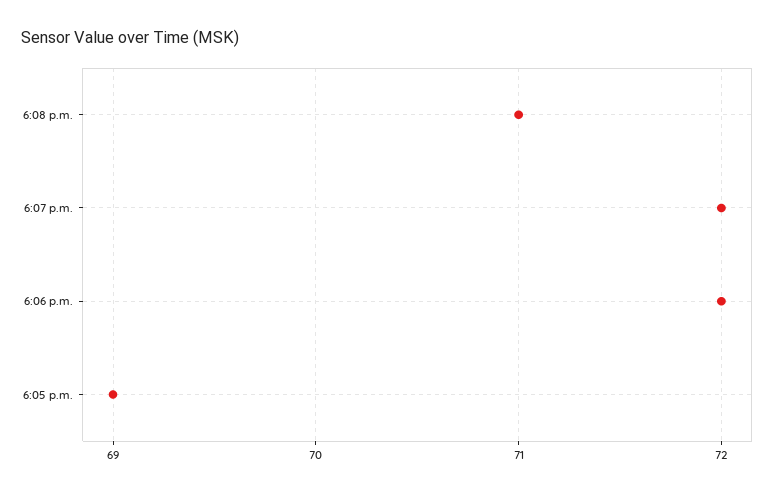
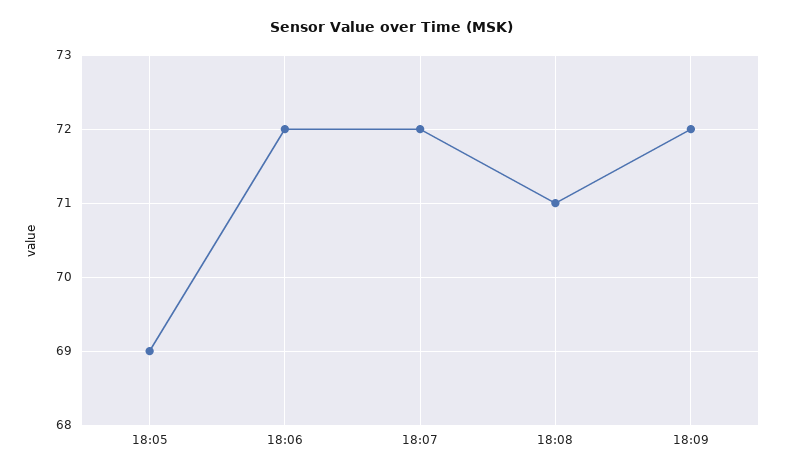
18:09: none -> 72

